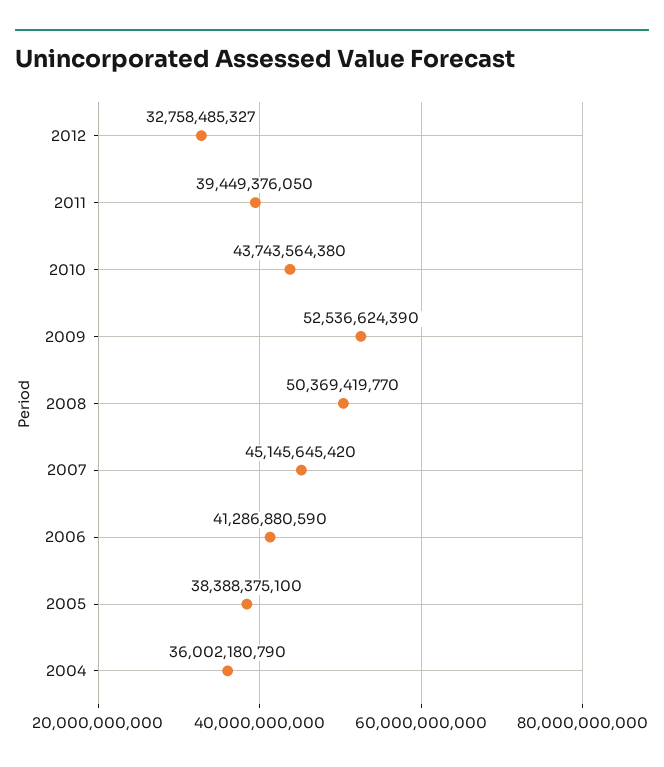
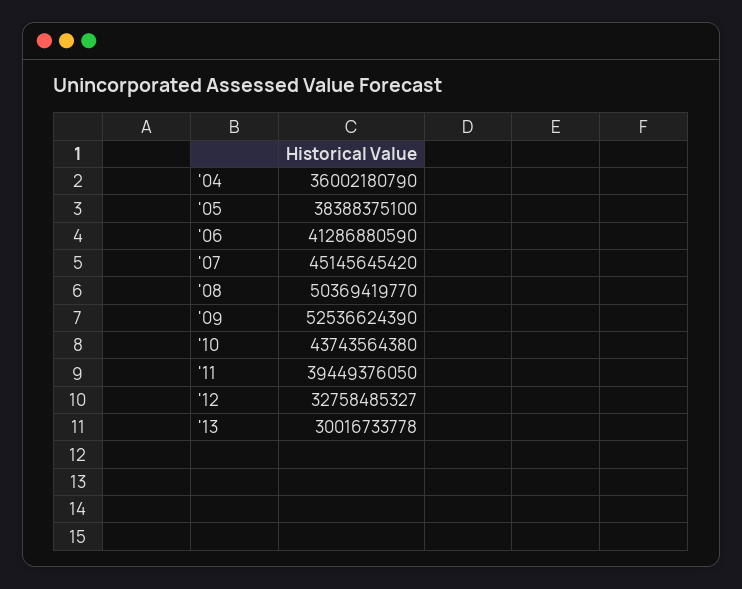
'13: none -> 30016733778

